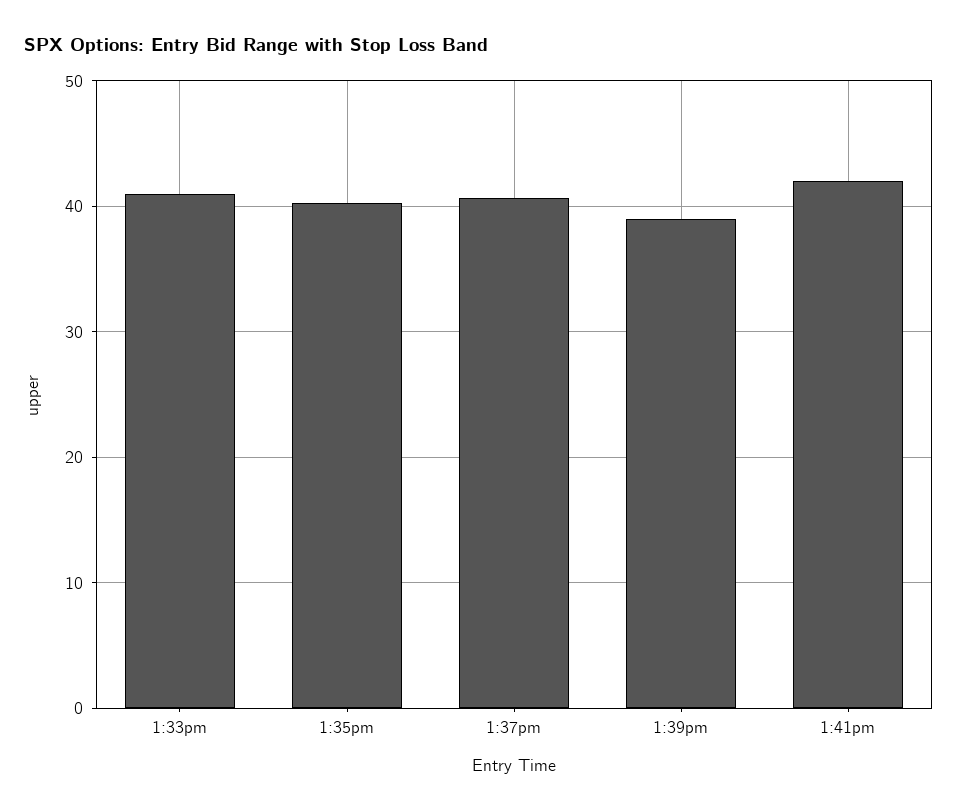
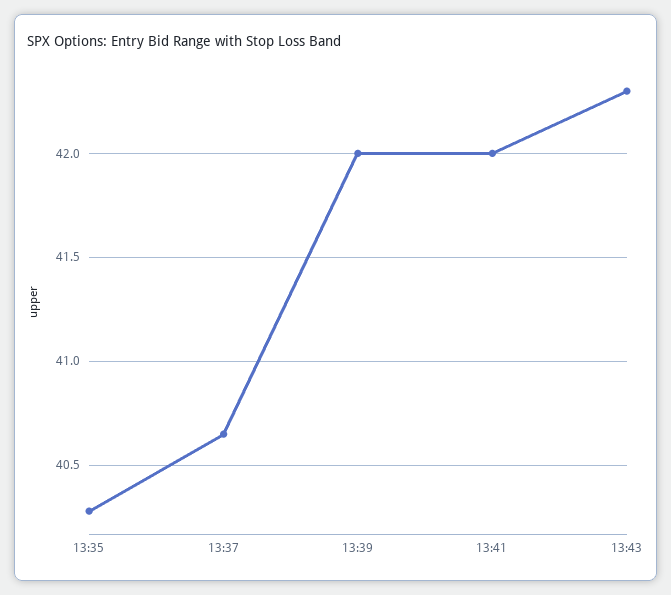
1:33pm: 41 -> none
1:39pm: 39 -> 42
13:43: none -> 42.3

